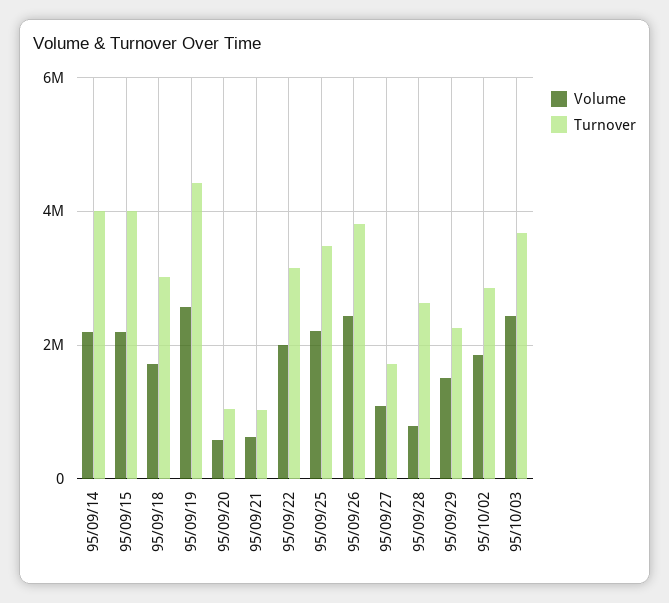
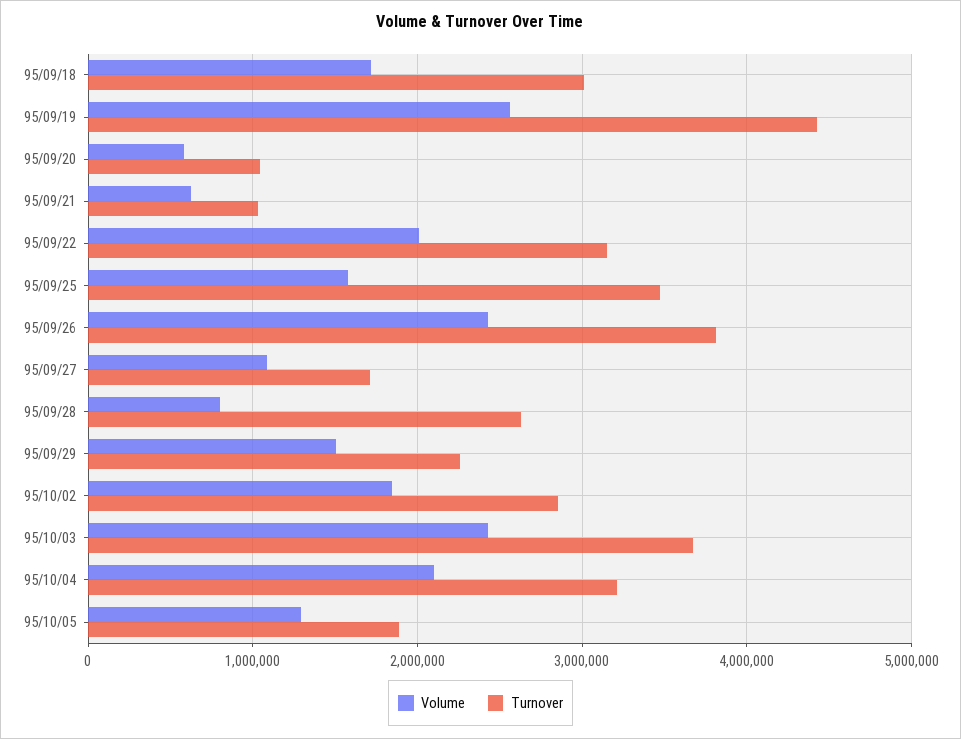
Volume, 95/09/14: 2200000 -> none
Turnover, 95/09/14: 4000000 -> none
Volume, 95/09/15: 2200000 -> none
Turnover, 95/09/15: 4000000 -> none
Volume, 95/09/25: 2200000 -> 1600000
Volume, 95/10/04: none -> 2100000
Turnover, 95/10/04: none -> 3200000
Volume, 95/10/05: none -> 1300000
Turnover, 95/10/05: none -> 1900000

